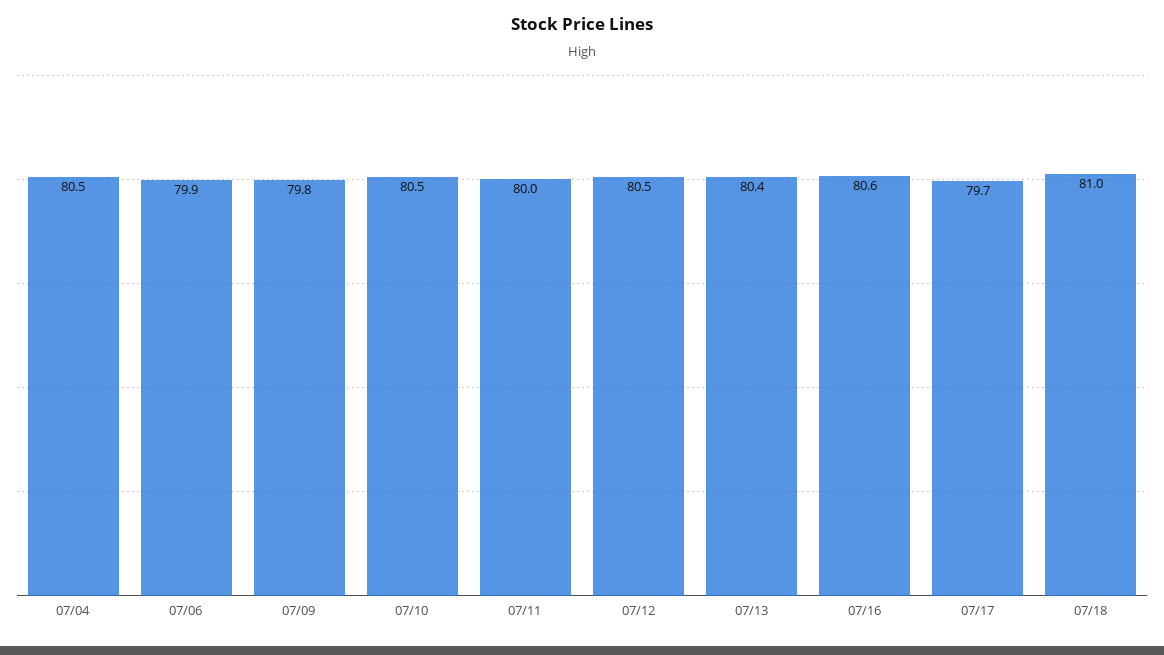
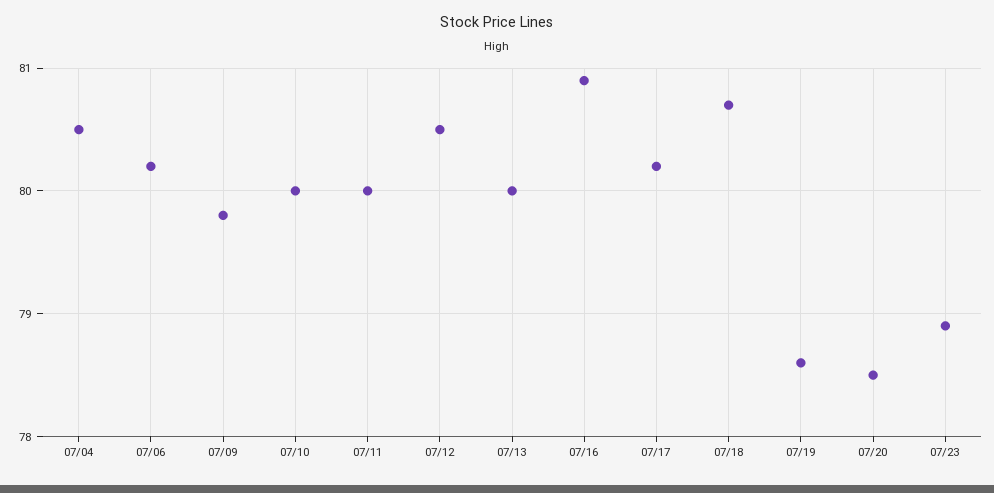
07/06: 79.9 -> 80.2
07/10: 80.5 -> 80
07/13: 80.4 -> 80
07/16: 80.6 -> 80.9
07/17: 79.7 -> 80.2
07/18: 81 -> 80.7
07/19: none -> 78.6
07/20: none -> 78.5
07/23: none -> 78.9

